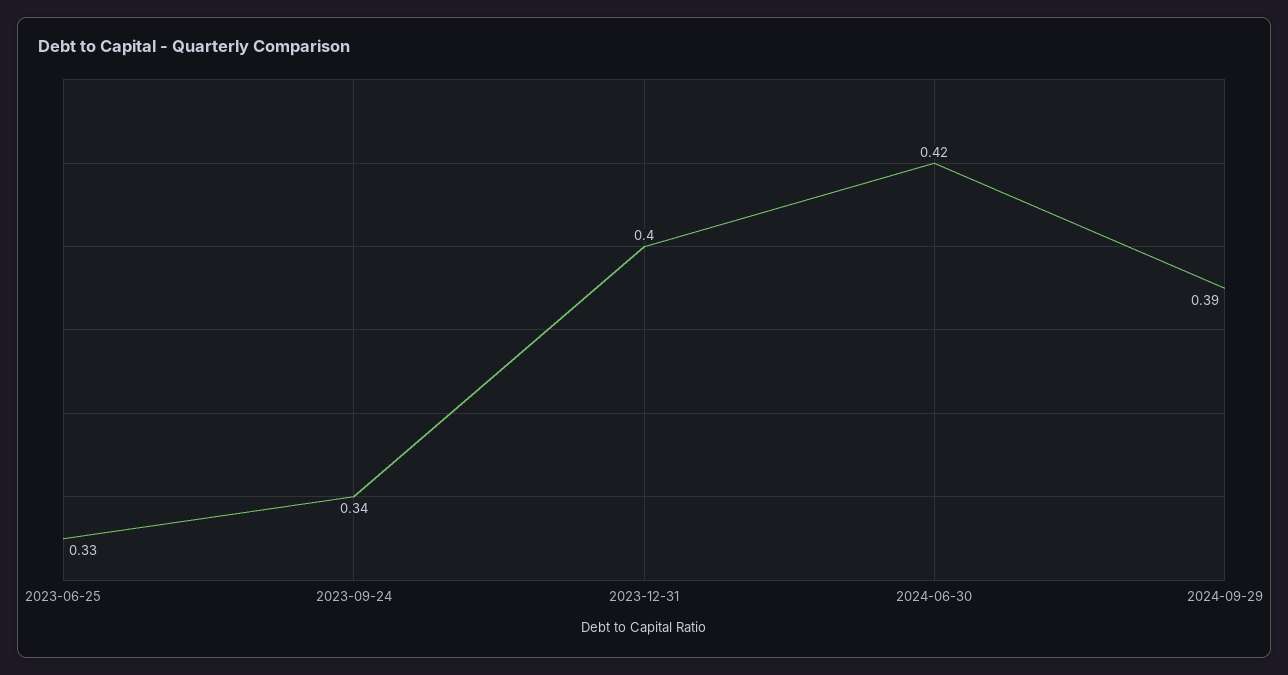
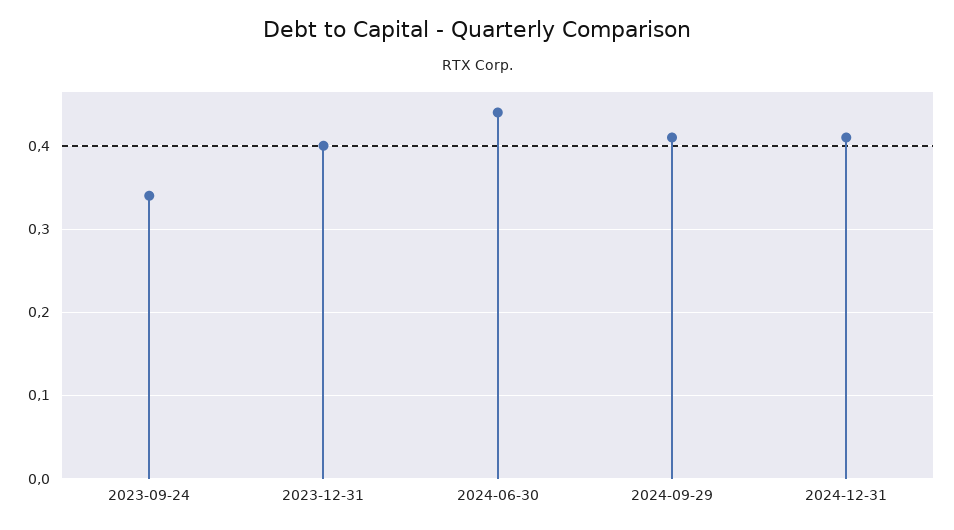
2023-06-25: 0.33 -> none
2024-06-30: 0.42 -> 0.44
2024-09-29: 0.39 -> 0.41
2024-12-31: none -> 0.41

